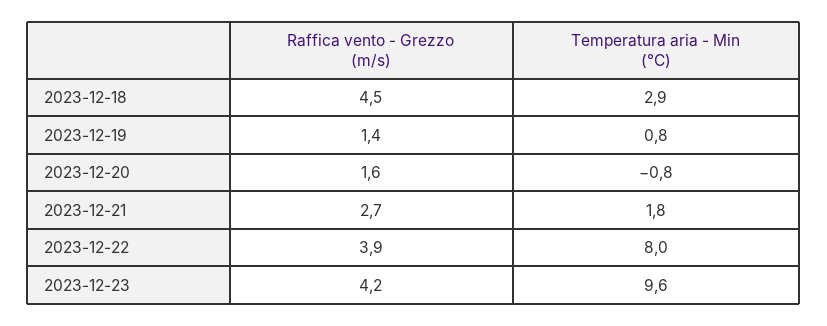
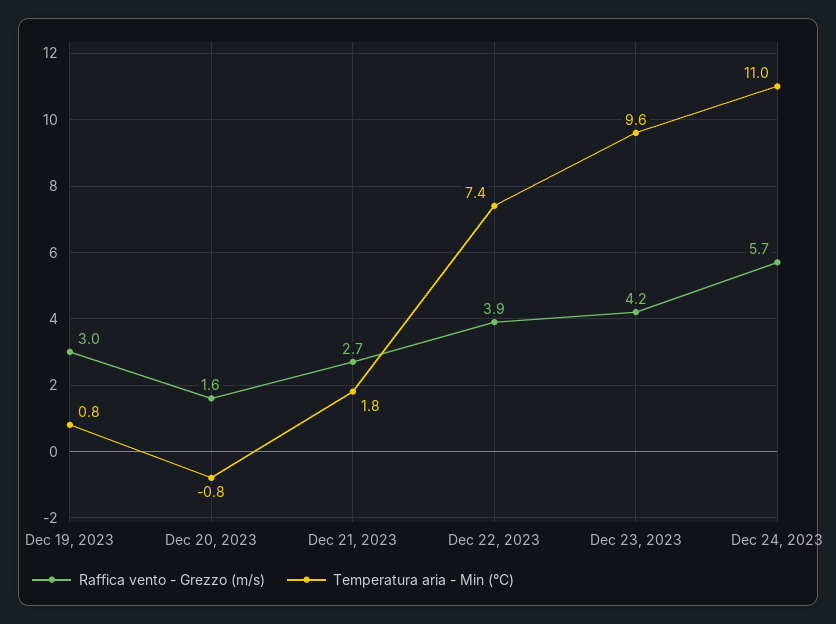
Raffica vento - Grezzo (m/s), 2023-12-18: 4.5 -> none
Temperatura aria - Min (°C), 2023-12-18: 2.9 -> none
Raffica vento - Grezzo (m/s), 2023-12-19: 1.4 -> 3
Temperatura aria - Min (°C), 2023-12-22: 8 -> 7.4
Raffica vento - Grezzo (m/s), Dec 24, 2023: none -> 5.7
Temperatura aria - Min (°C), Dec 24, 2023: none -> 11

